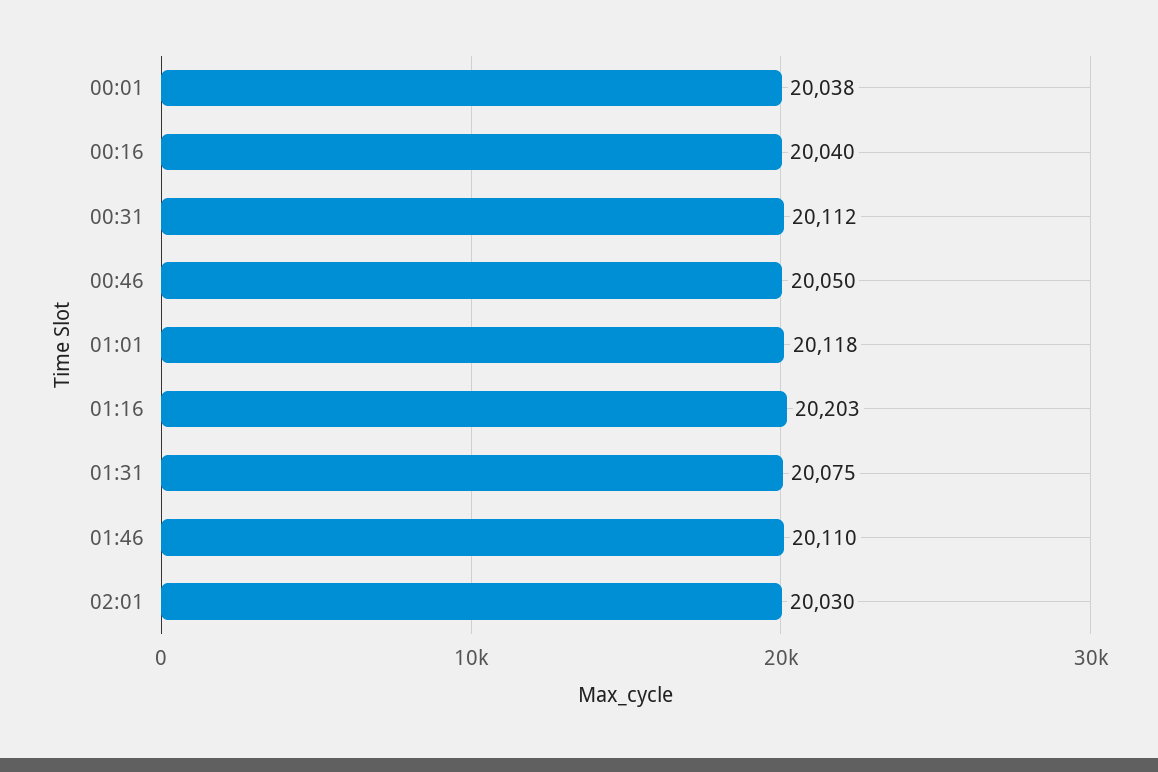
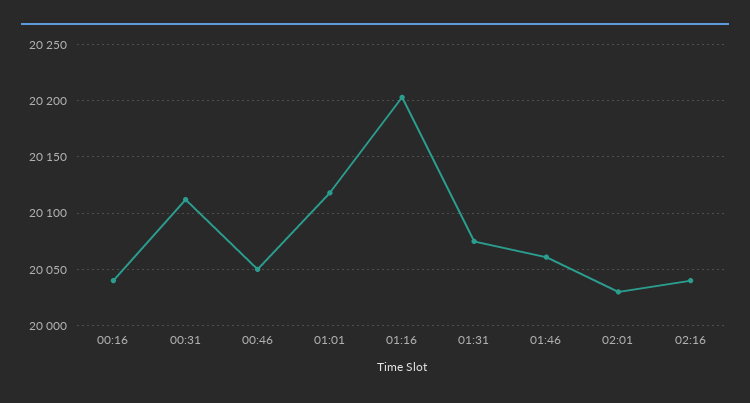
00:01: 20038 -> none
01:46: 20110 -> 20060
02:16: none -> 20040

